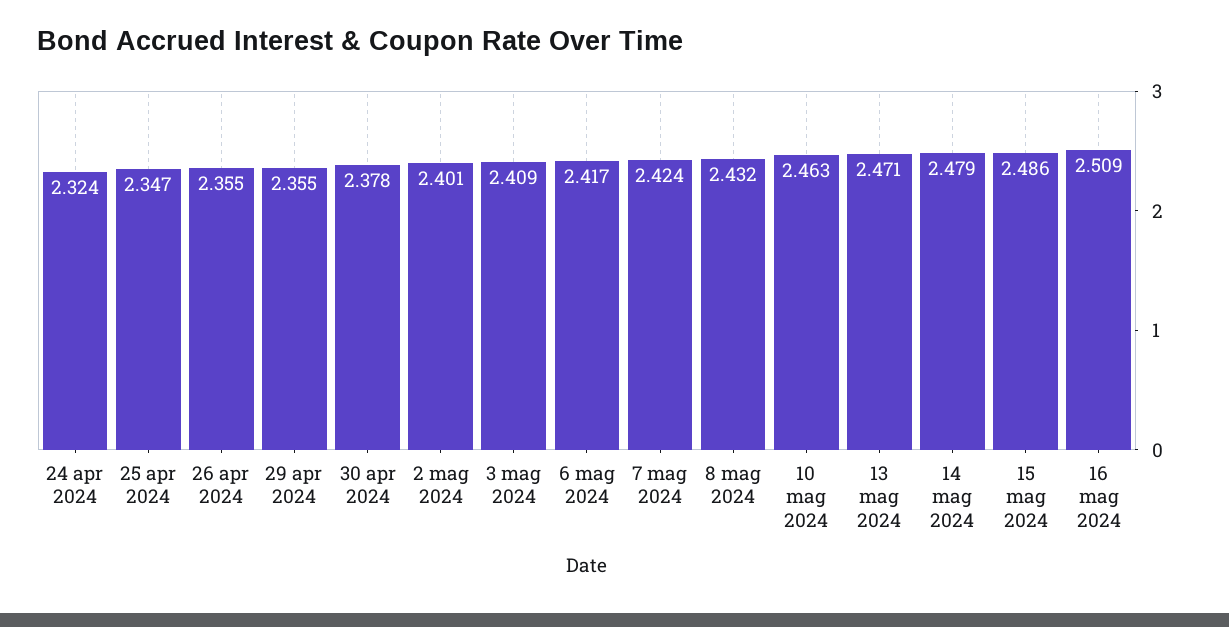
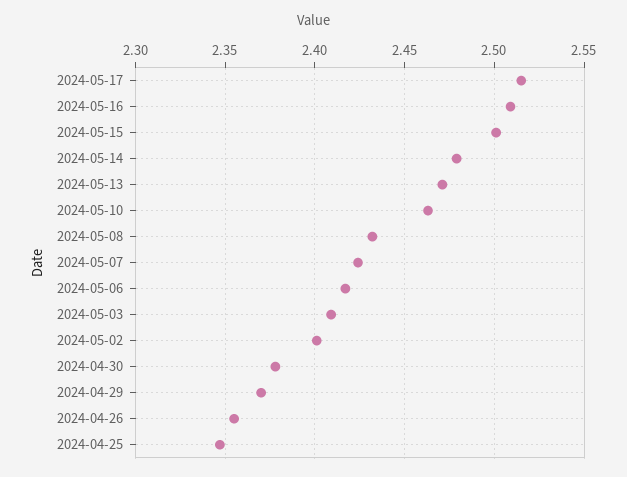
24 apr 2024: 2.324 -> none
29 apr 2024: 2.355 -> 2.37
15 mag 2024: 2.486 -> 2.5
2024-05-17: none -> 2.515

